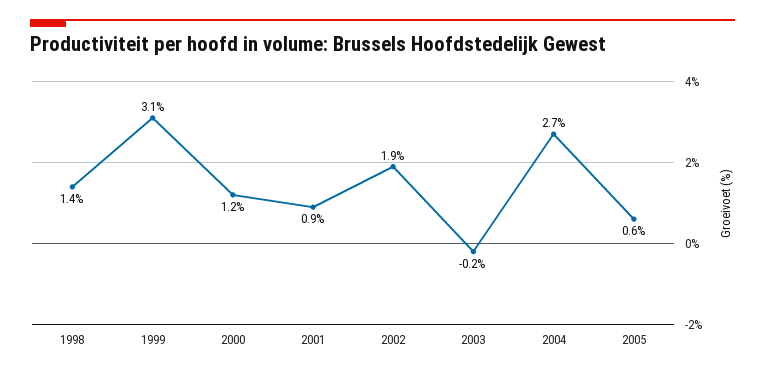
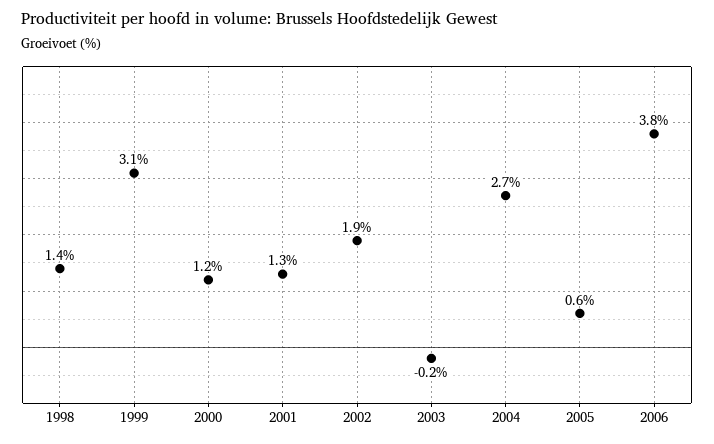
2001: 0.9 -> 1.3
2006: none -> 3.8

